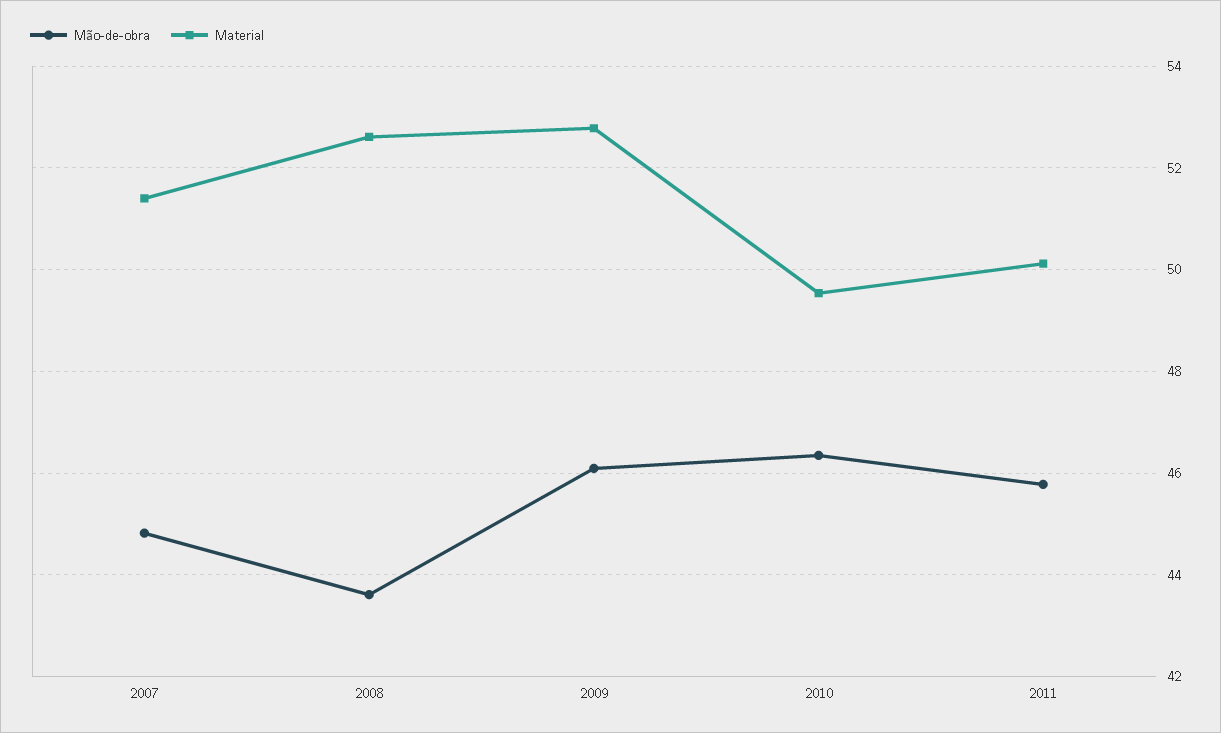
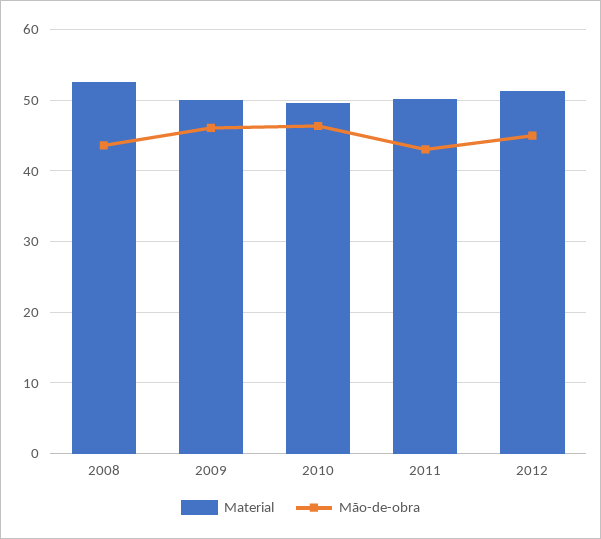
Mão-de-obra, 2007: 44.8 -> none
Material, 2007: 51.4 -> none
Material, 2009: 52.8 -> 50
Mão-de-obra, 2011: 45.8 -> 43
Material, 2012: none -> 51
Mão-de-obra, 2012: none -> 45

